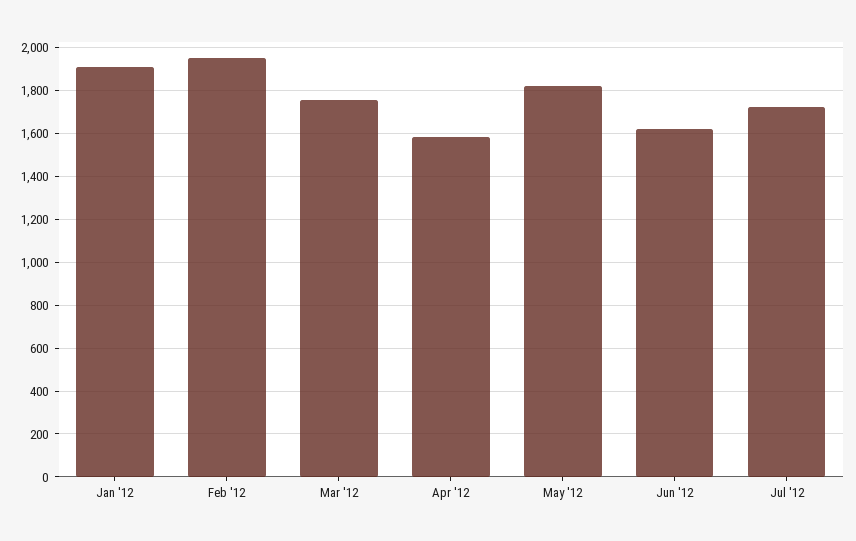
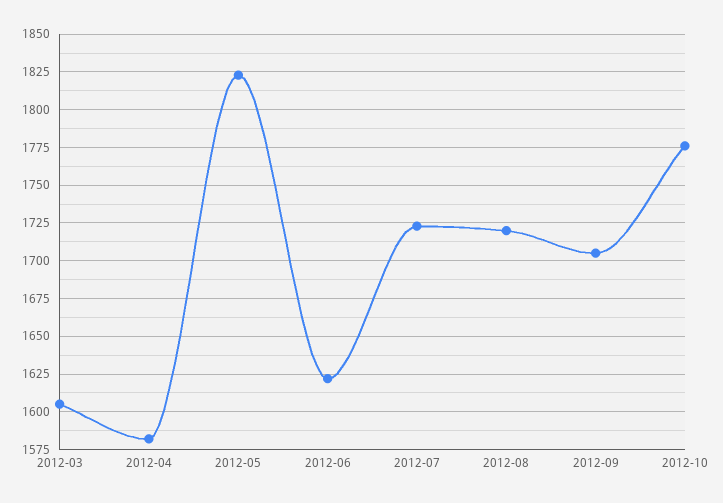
Jan '12: 1900 -> none
Feb '12: 1950 -> none
Mar '12: 1750 -> 1605
2012-08: none -> 1720
2012-09: none -> 1705
2012-10: none -> 1775

